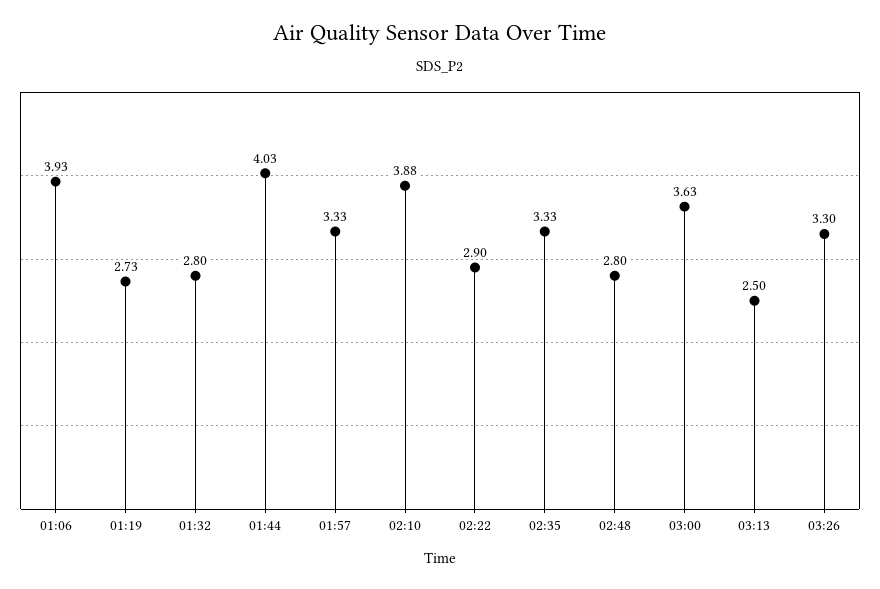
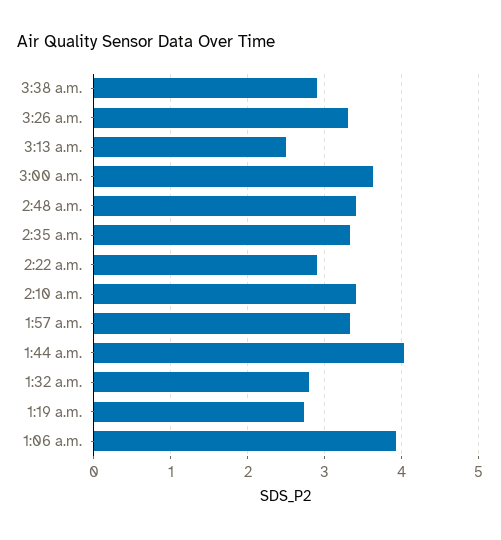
02:10: 3.88 -> 3.4
02:48: 2.8 -> 3.4
3:38 a.m.: none -> 2.9

